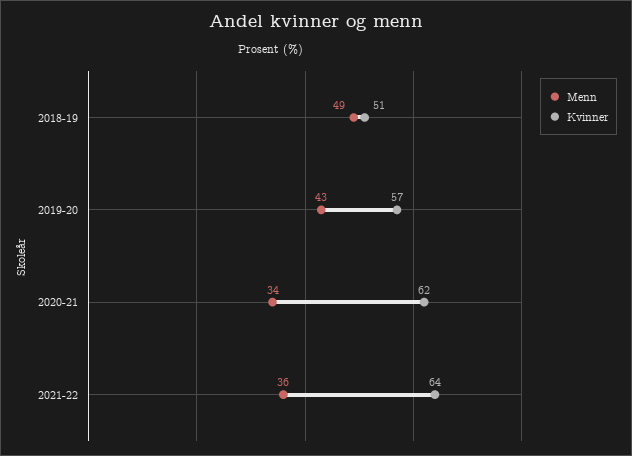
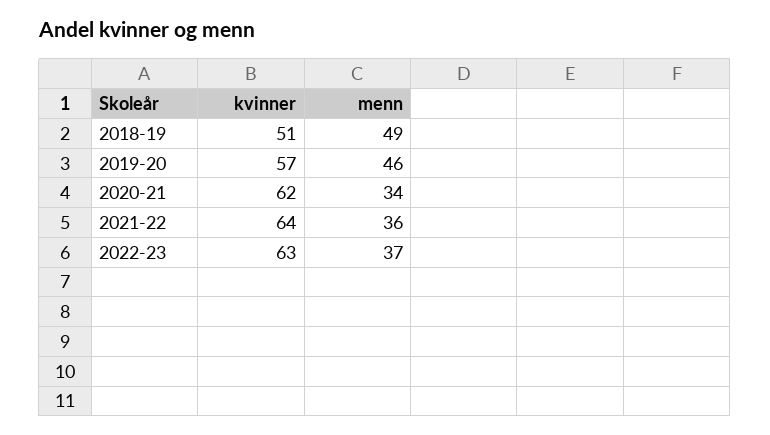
Menn, 2019-20: 43 -> 46
Kvinner, 2022-23: none -> 63
Menn, 2022-23: none -> 37

